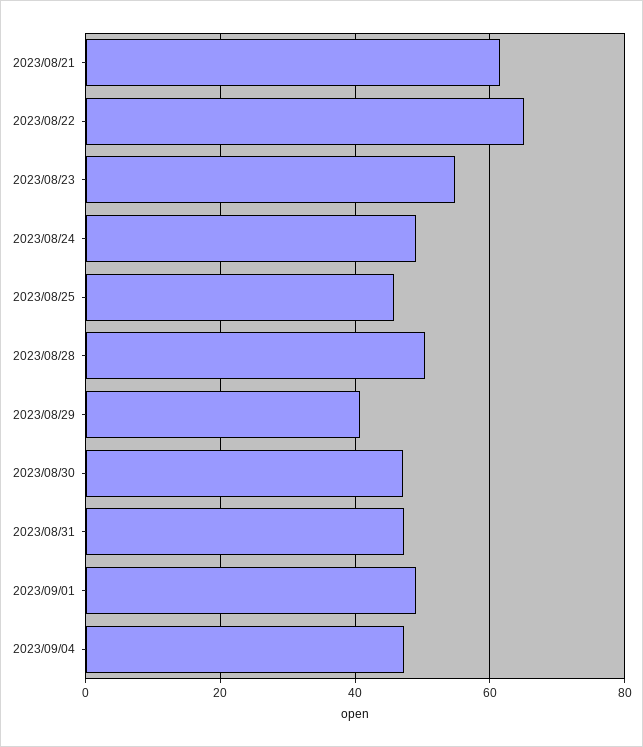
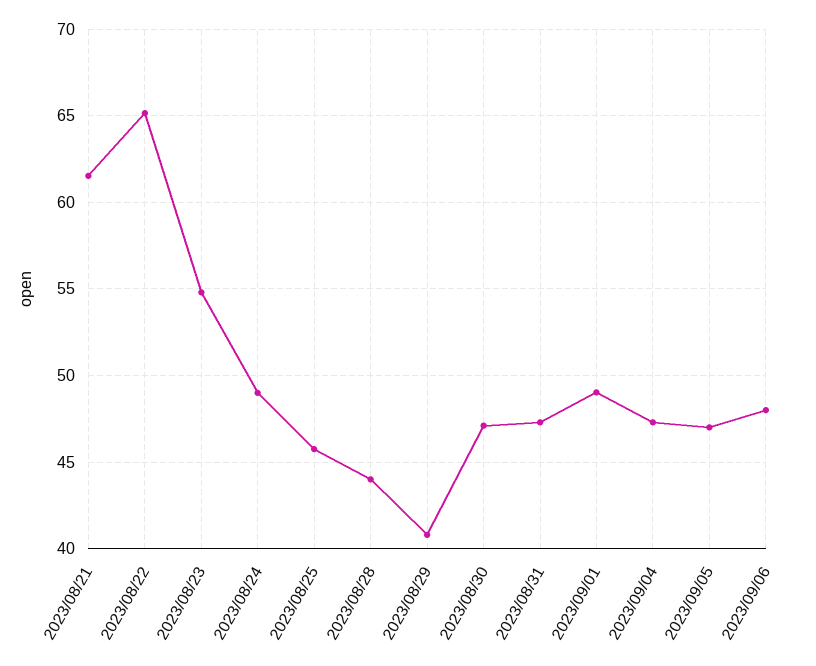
2023/08/28: 50 -> 44
2023/09/05: none -> 47
2023/09/06: none -> 48

